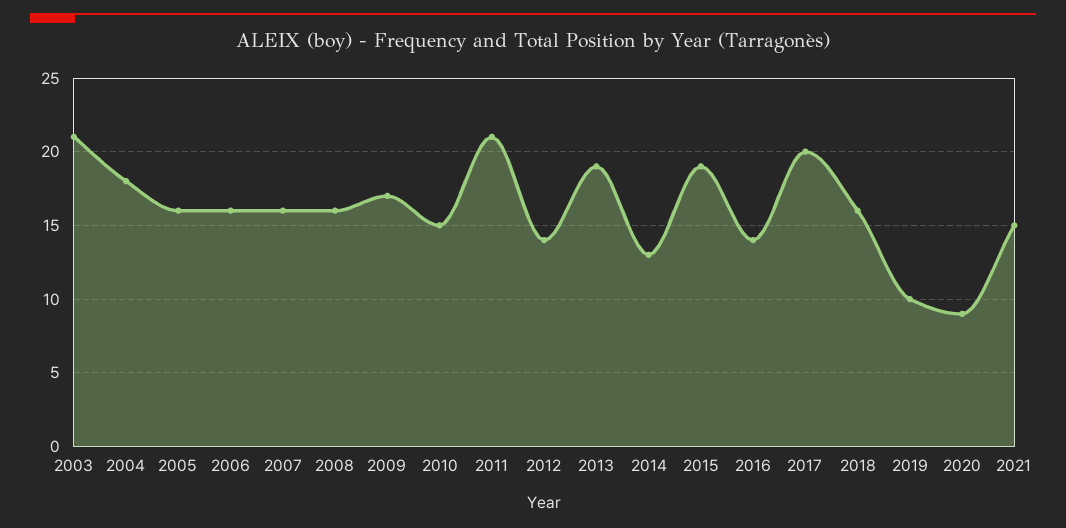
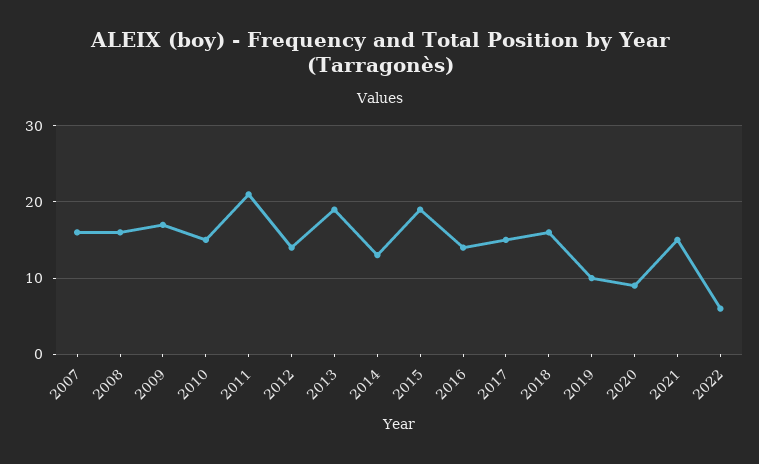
2003: 21 -> none
2004: 18 -> none
2005: 16 -> none
2006: 16 -> none
2017: 20 -> 15
2022: none -> 6

